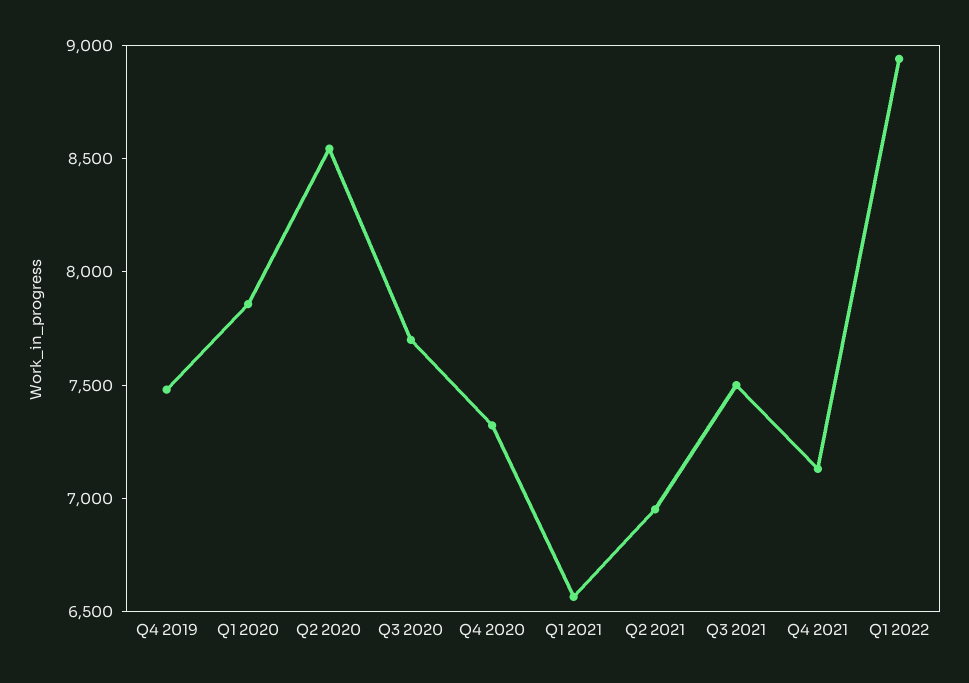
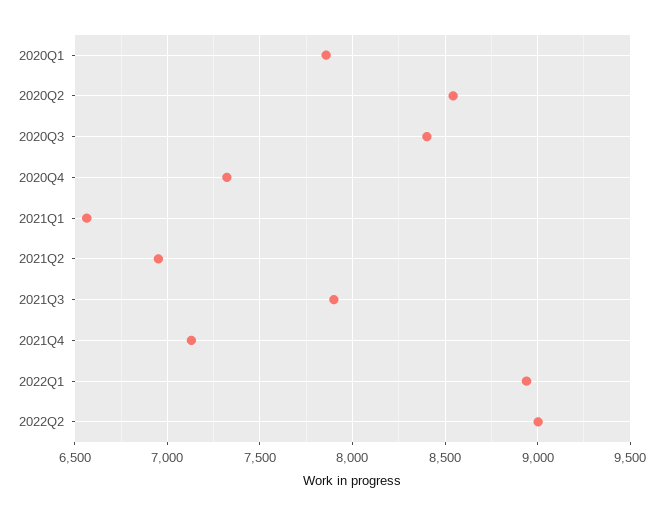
Q4 2019: 7500 -> none
Q3 2020: 7700 -> 8400
Q3 2021: 7500 -> 7900
2022Q2: none -> 9000

